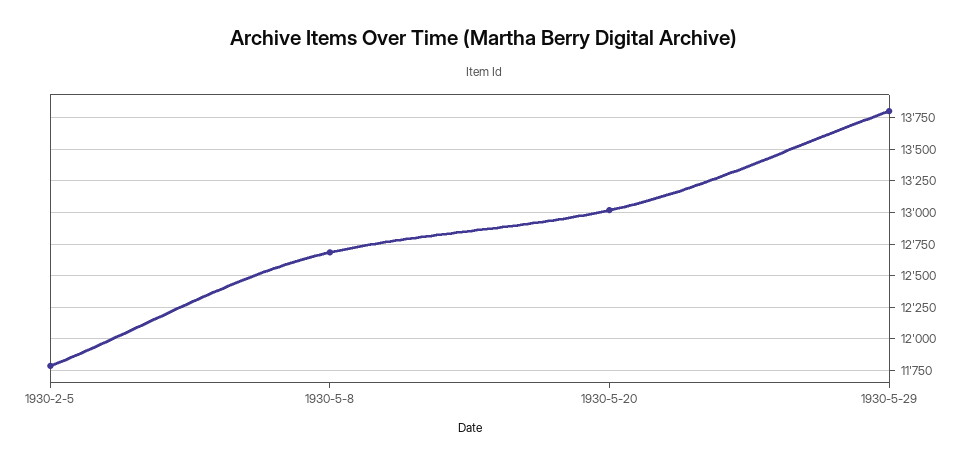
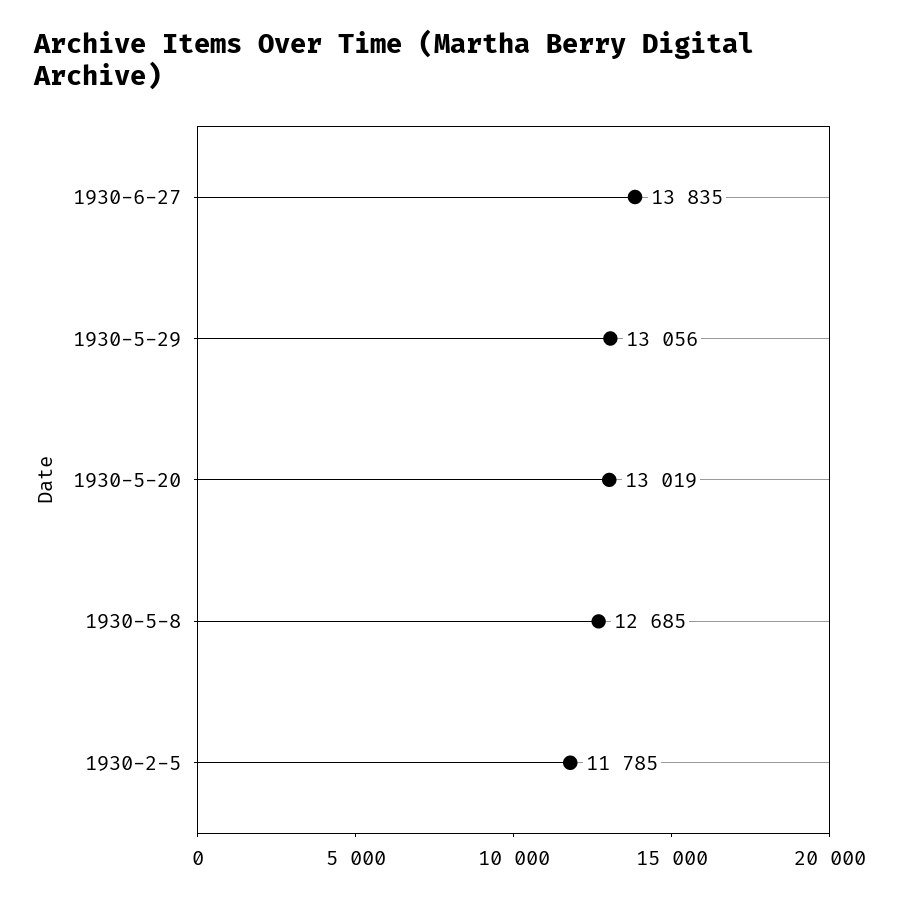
1930-5-29: 13800 -> 13056
1930-6-27: none -> 13835

